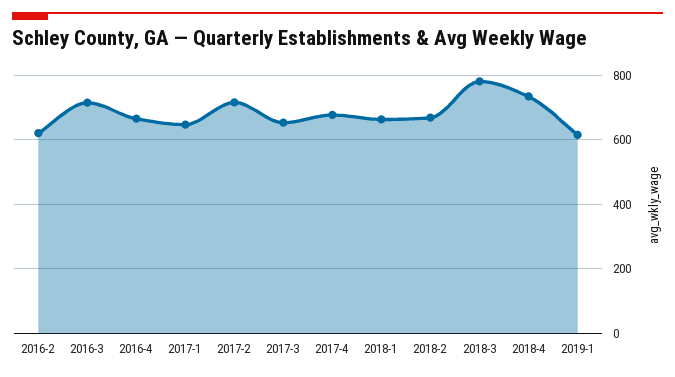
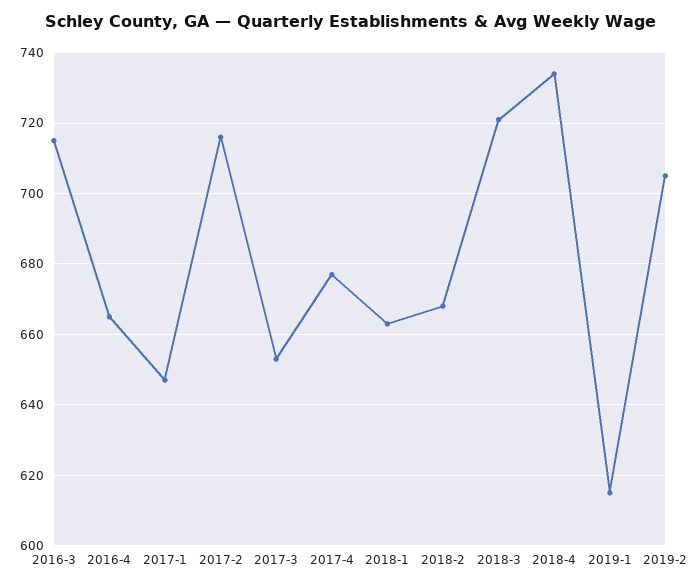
2016-2: 620 -> none
2018-3: 780 -> 720
2019-2: none -> 705

